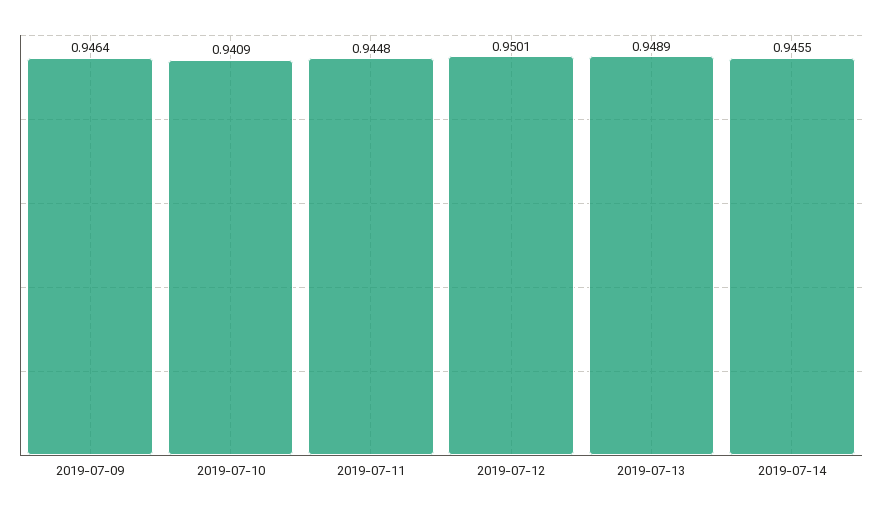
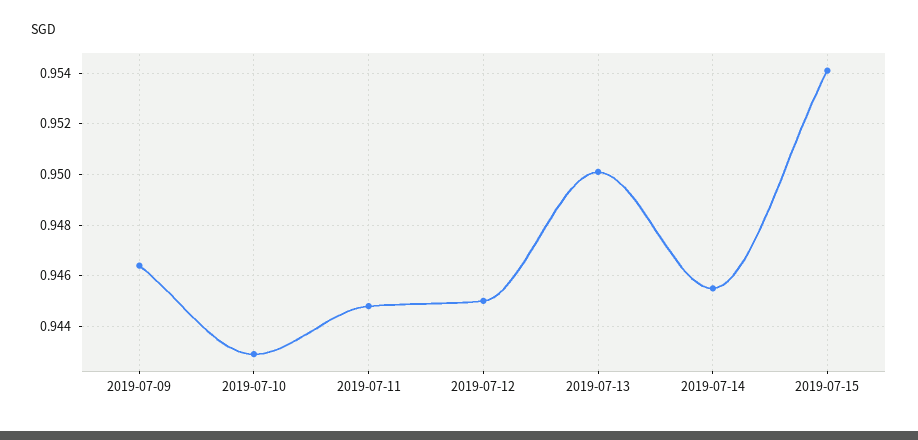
2019-07-10: 0.9409 -> 0.943
2019-07-12: 0.9501 -> 0.945
2019-07-13: 0.9489 -> 0.95
2019-07-15: none -> 0.954

